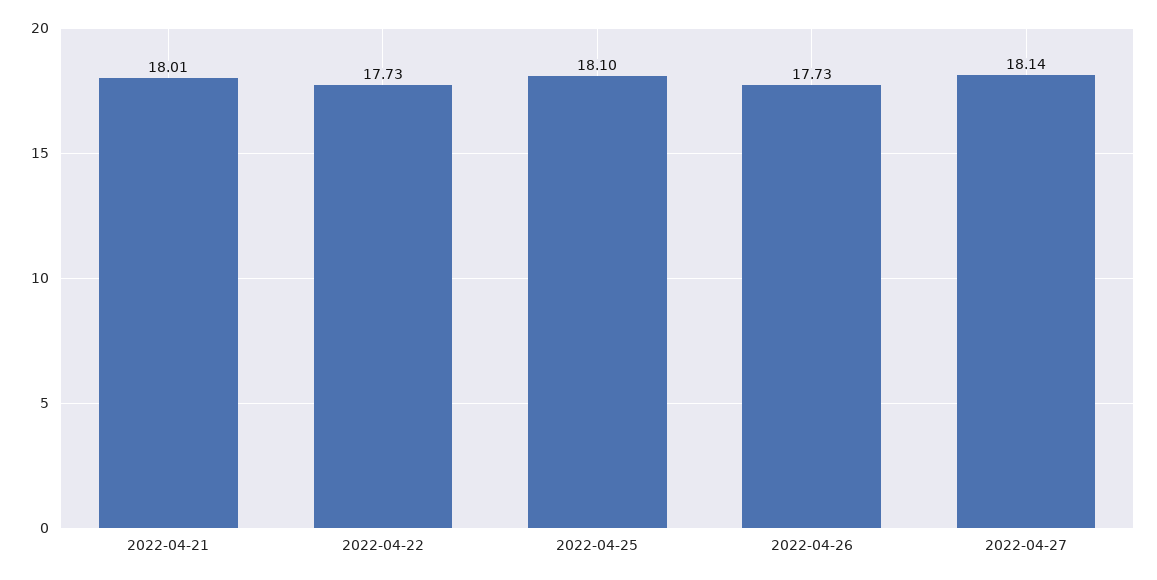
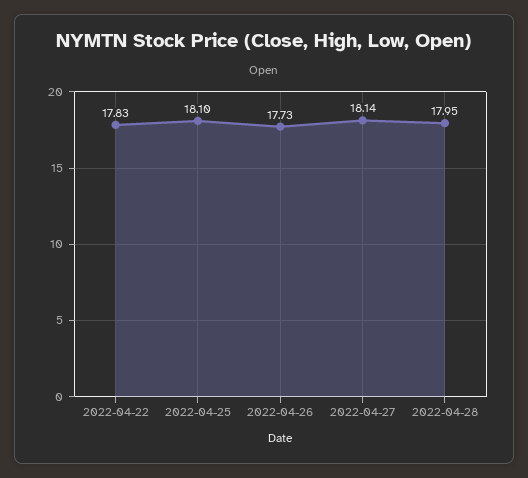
2022-04-21: 18.01 -> none
2022-04-22: 17.73 -> 17.83
2022-04-28: none -> 17.95

